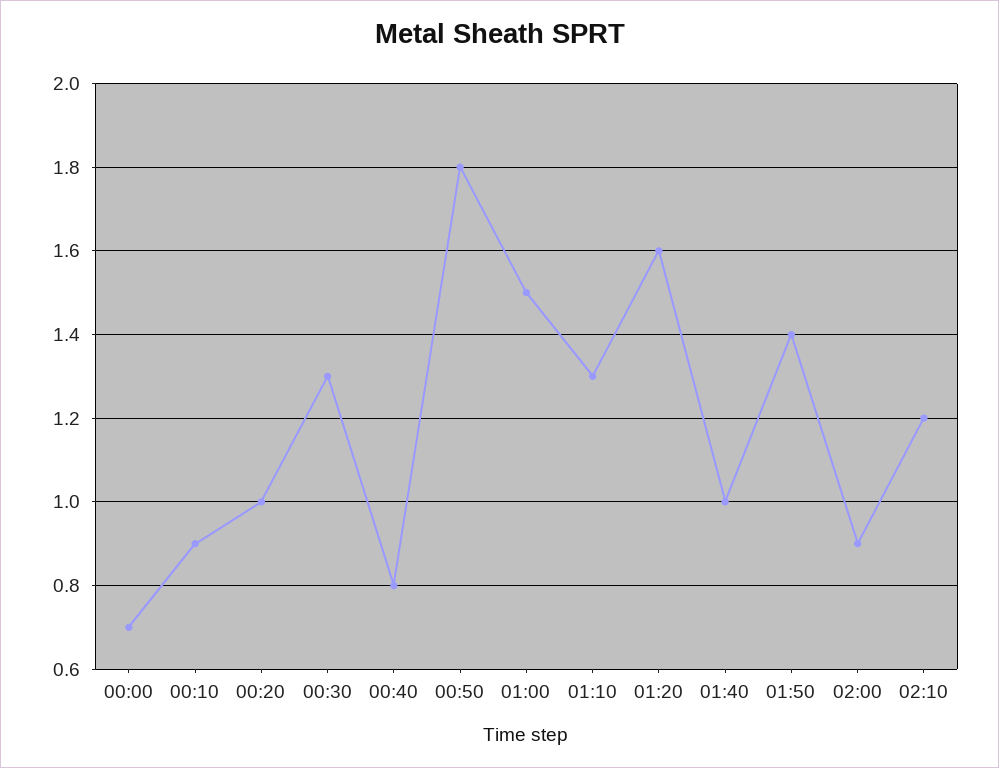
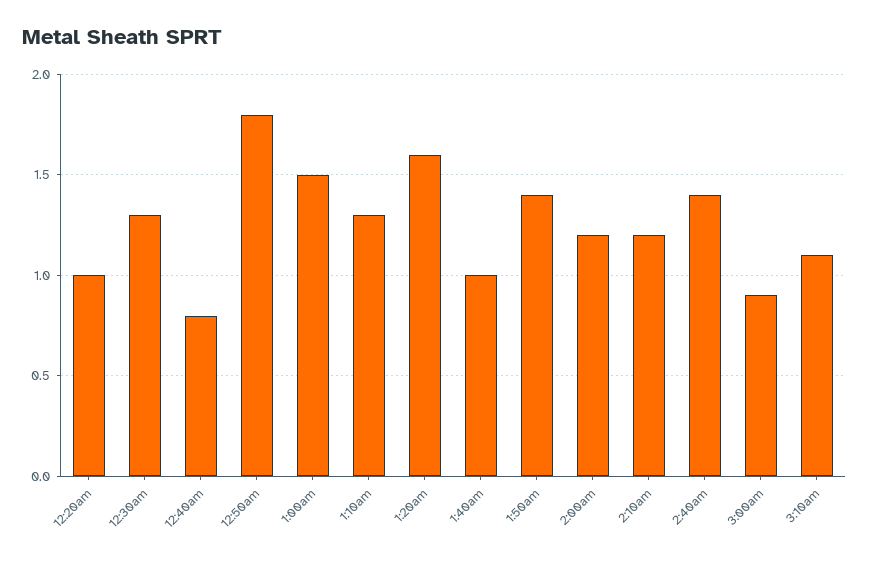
00:00: 0.7 -> none
00:10: 0.9 -> none
02:00: 0.9 -> 1.2
2:40am: none -> 1.4
3:00am: none -> 0.9
3:10am: none -> 1.1

